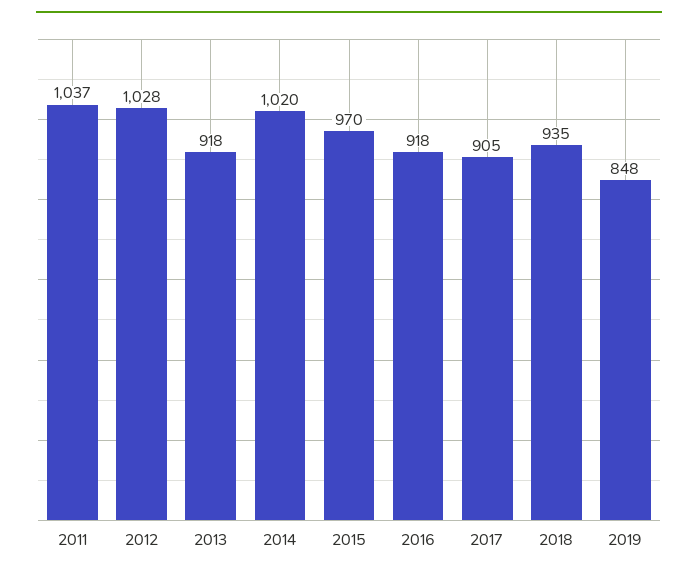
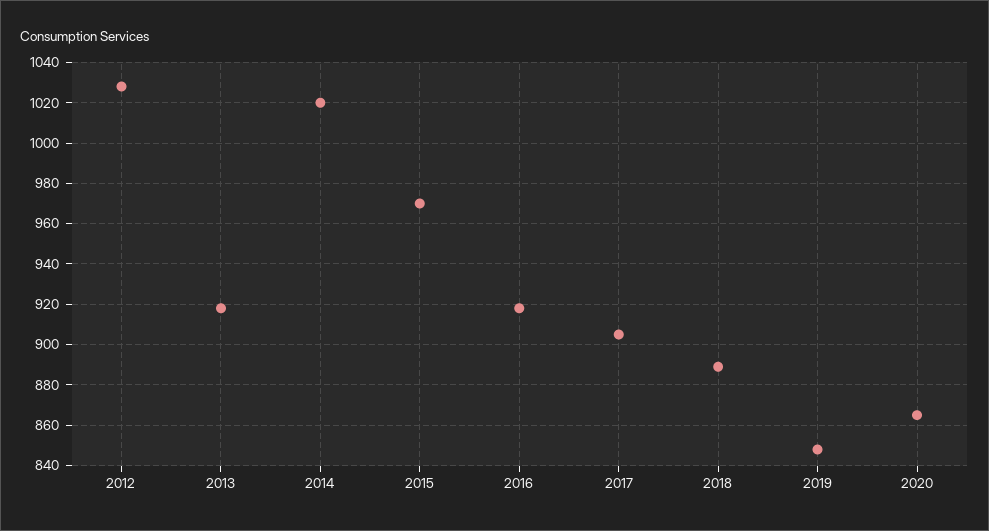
2011: 1037 -> none
2018: 935 -> 890
2020: none -> 865

